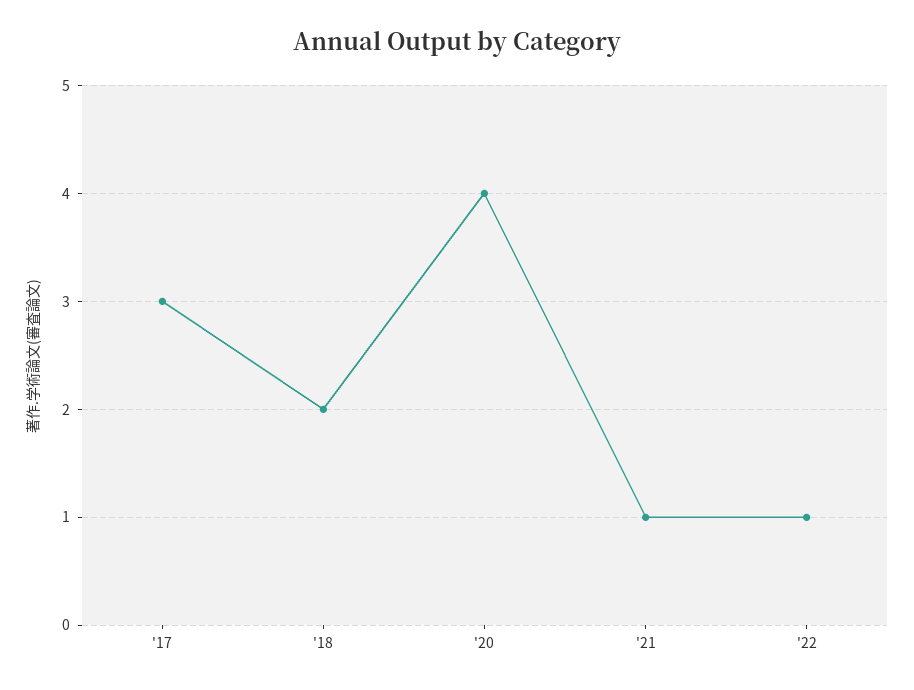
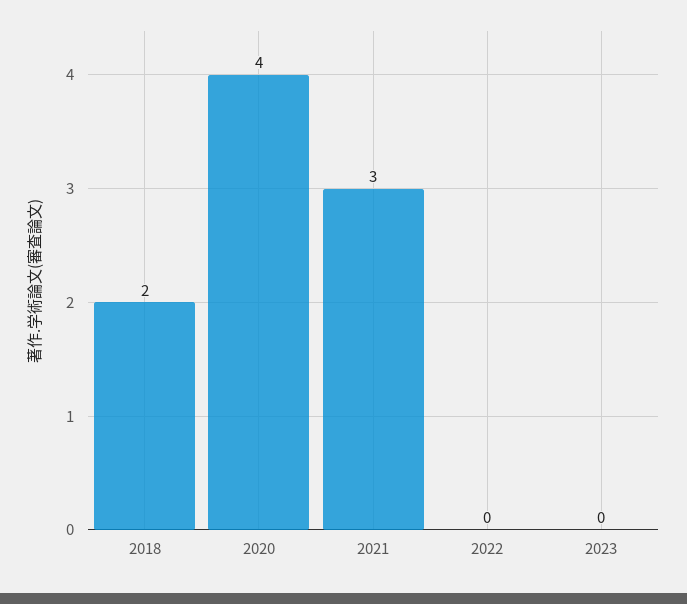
'17: 3 -> none
'21: 1 -> 3
'22: 1 -> 0
2023: none -> 0

